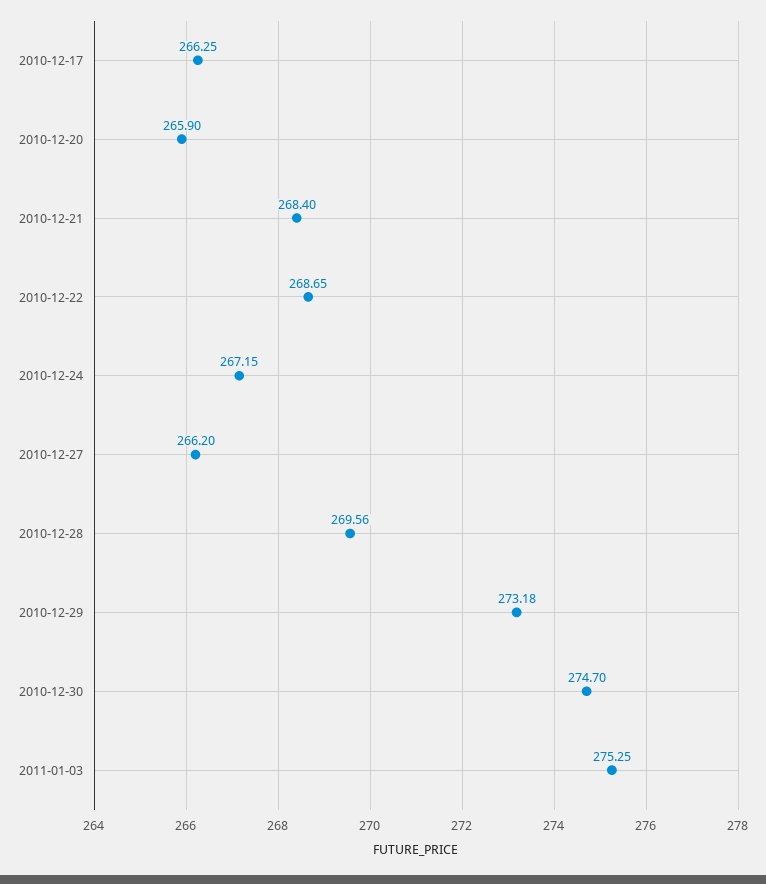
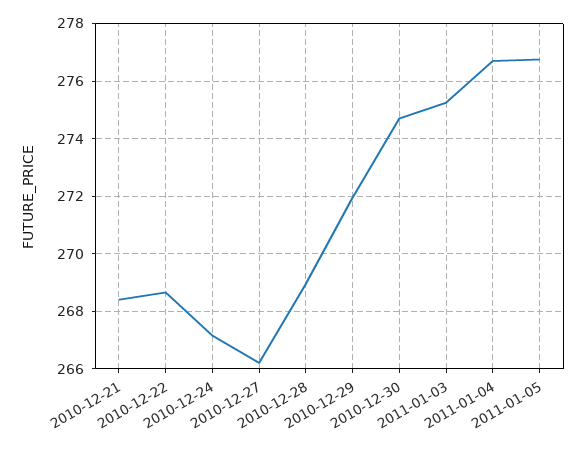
2010-12-17: 266.25 -> none
2010-12-20: 265.9 -> none
2010-12-28: 269.56 -> 269
2010-12-29: 273.18 -> 272
2011-01-04: none -> 276.75
2011-01-05: none -> 276.75

